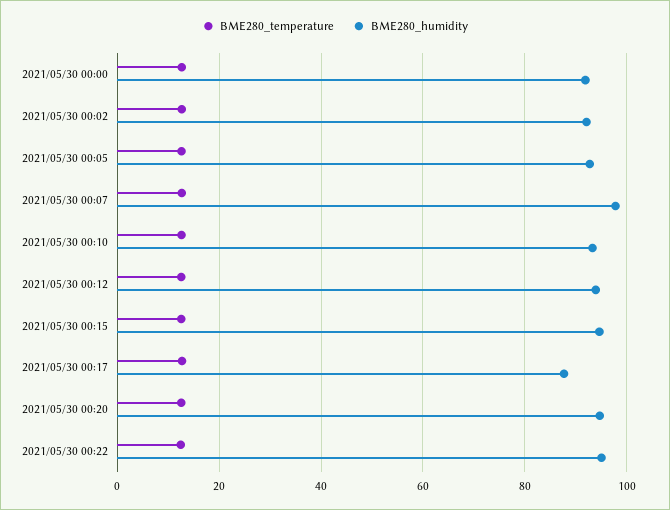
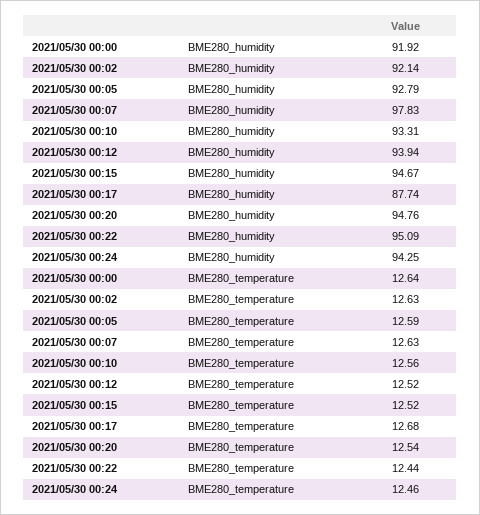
BME280_humidity, 2021/05/30 00:24: none -> 94.25
BME280_temperature, 2021/05/30 00:24: none -> 12.46

